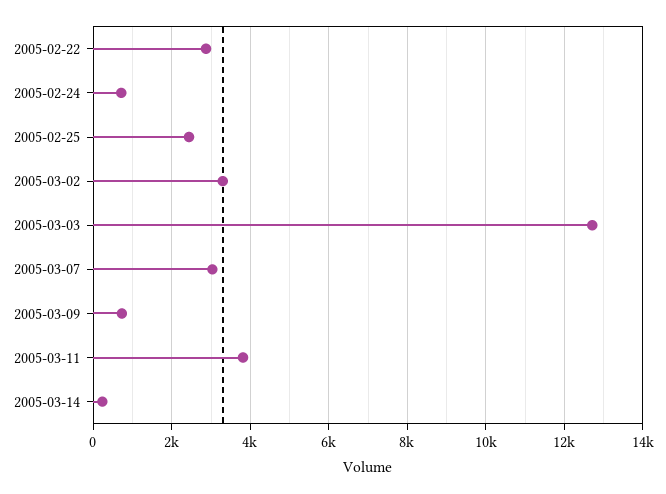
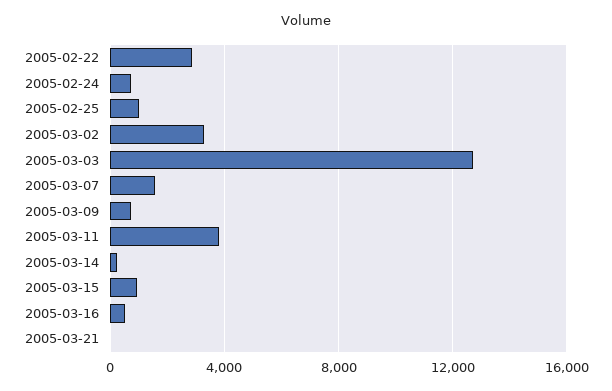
2005-02-25: 2400 -> 1000
2005-03-07: 3000 -> 1500
2005-03-15: none -> 1000
2005-03-16: none -> 500
2005-03-21: none -> 0

